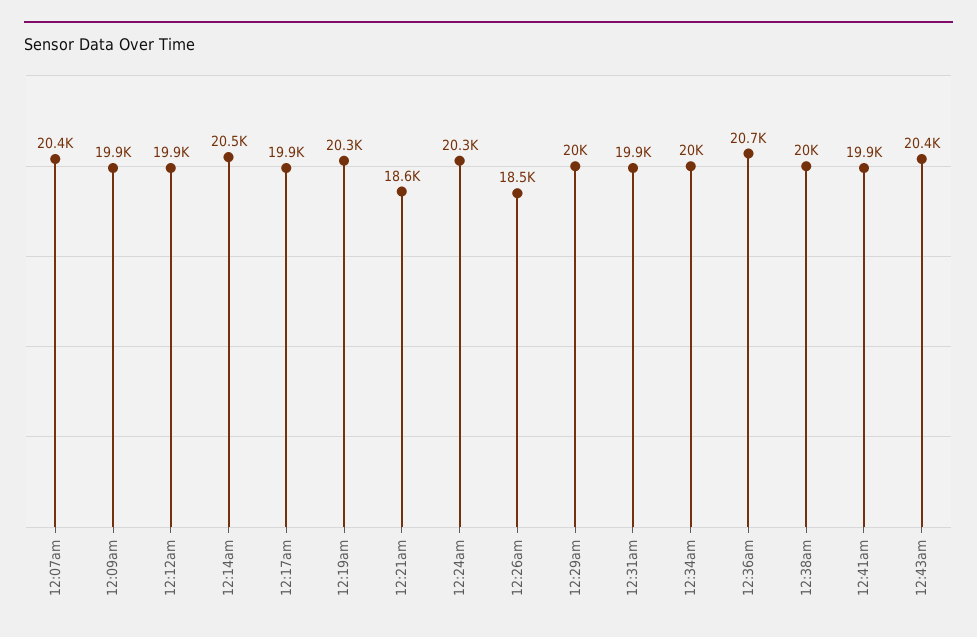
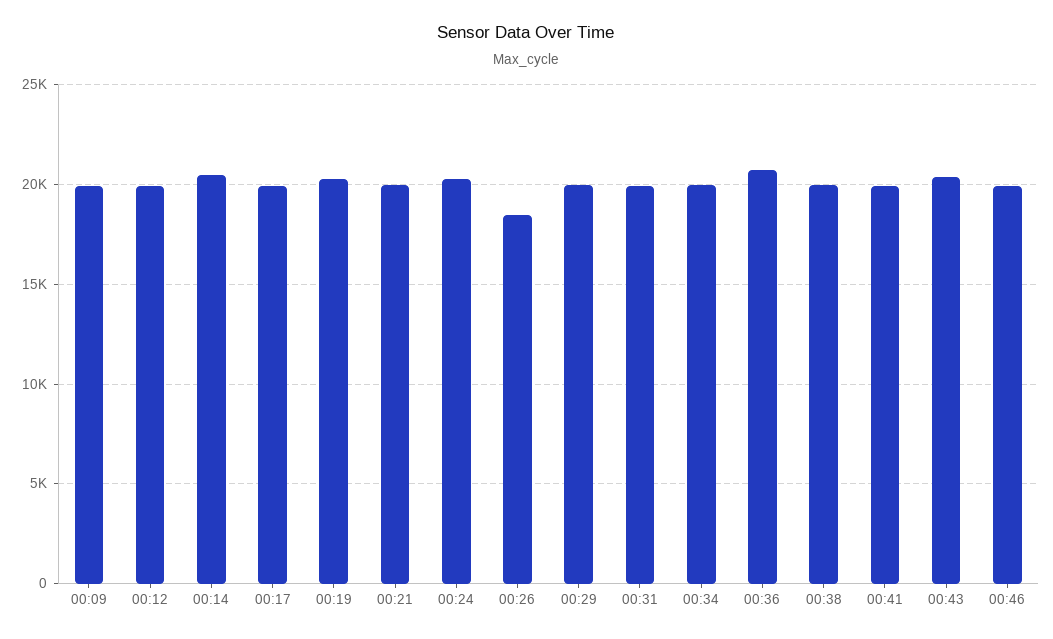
12:07am: 20400 -> none
12:21am: 18600 -> 20000
00:46: none -> 20000

